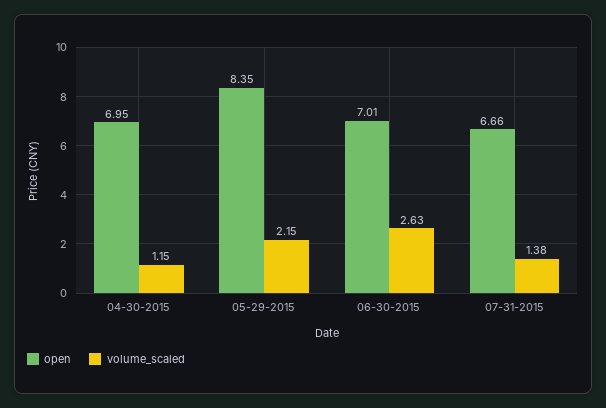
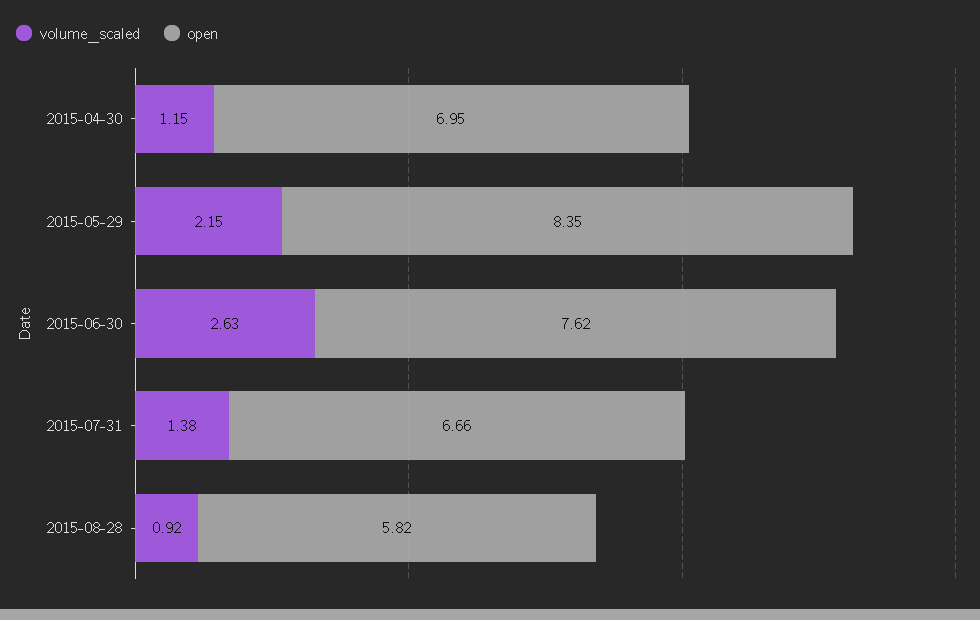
open, 06-30-2015: 7.01 -> 7.62
volume_scaled, 2015-08-28: none -> 0.92
open, 2015-08-28: none -> 5.82

